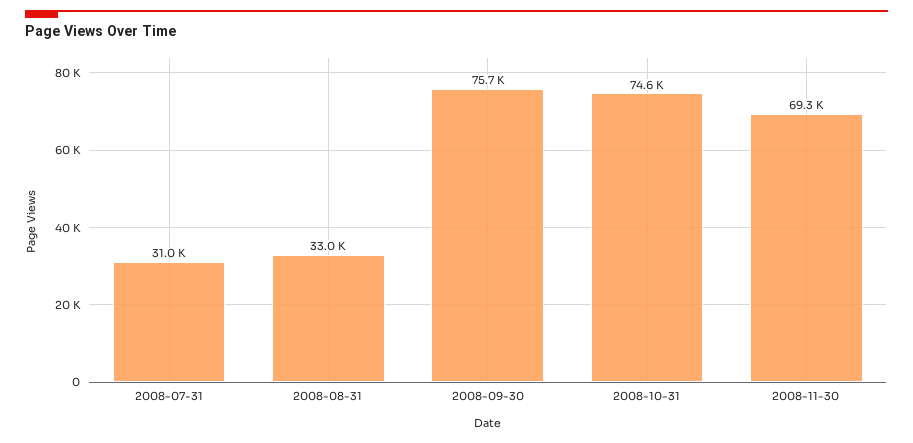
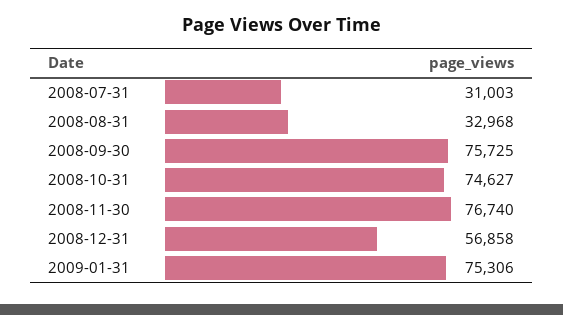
2008-11-30: 69300 -> 76740
2008-12-31: none -> 56858
2009-01-31: none -> 75306

